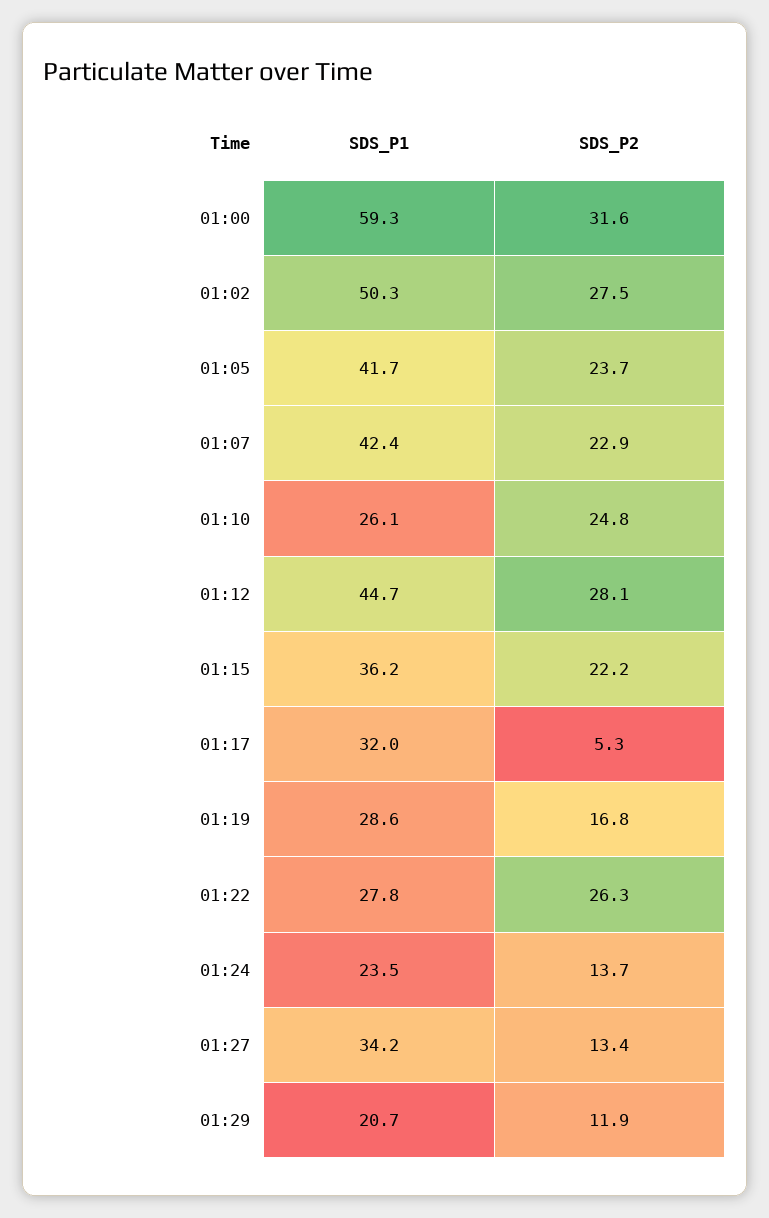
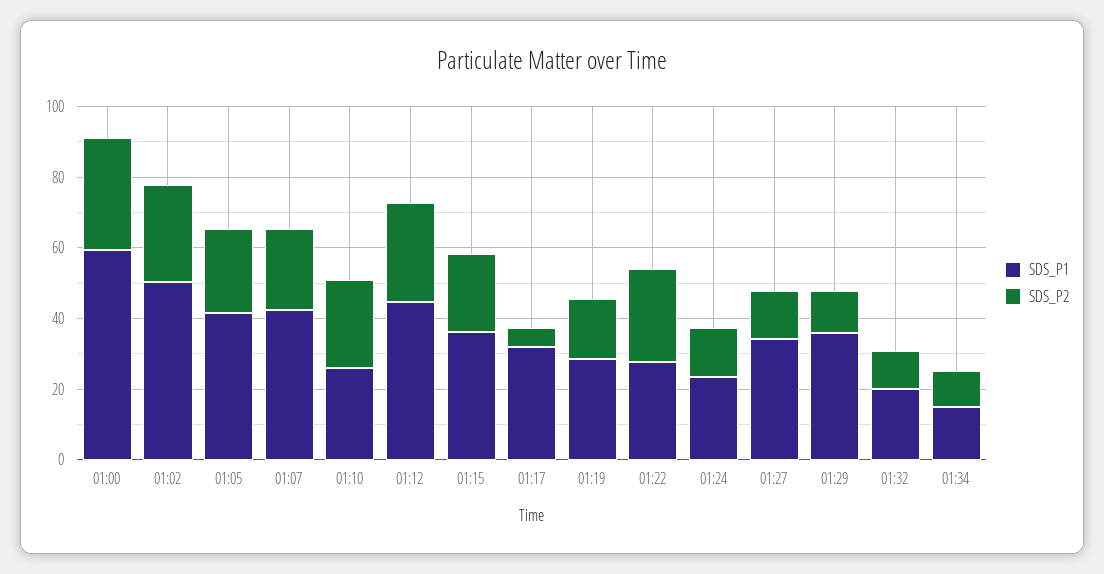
SDS_P1, 01:29: 20.7 -> 35
SDS_P1, 01:32: none -> 20
SDS_P2, 01:32: none -> 10
SDS_P1, 01:34: none -> 15
SDS_P2, 01:34: none -> 10

